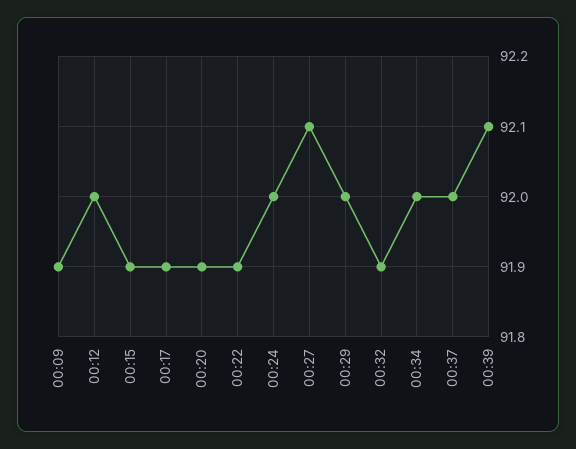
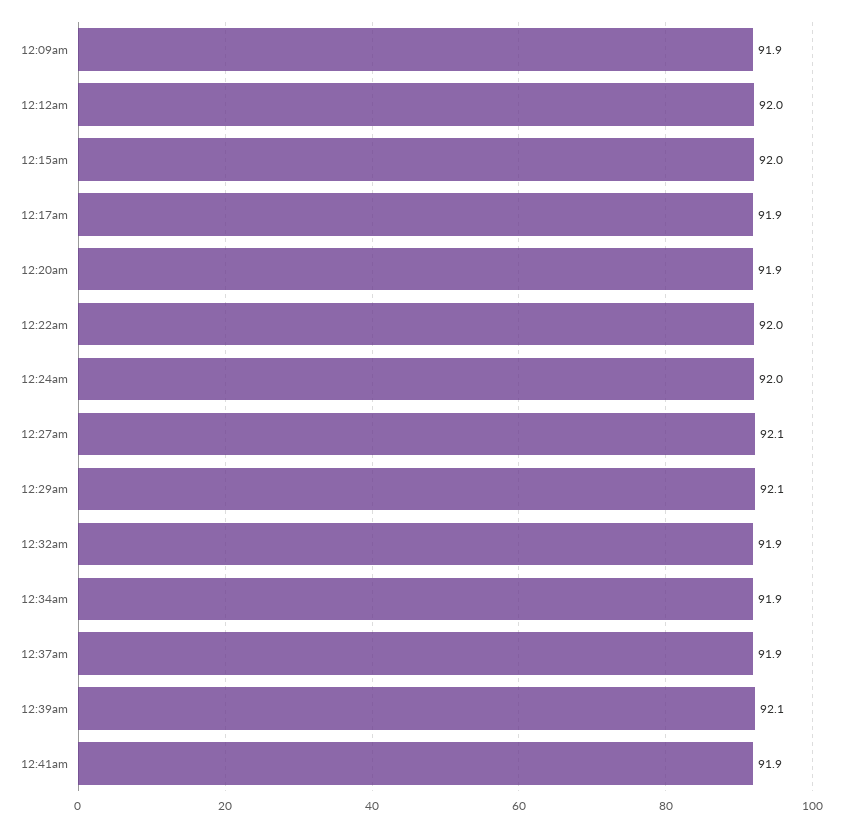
00:15: 91.9 -> 92
00:22: 91.9 -> 92
00:29: 92 -> 92.1
00:34: 92 -> 91.9
00:37: 92 -> 91.9
12:41am: none -> 91.9

